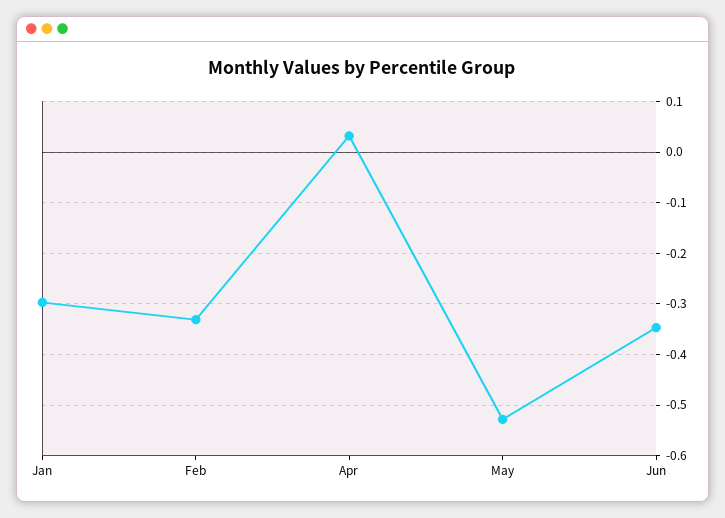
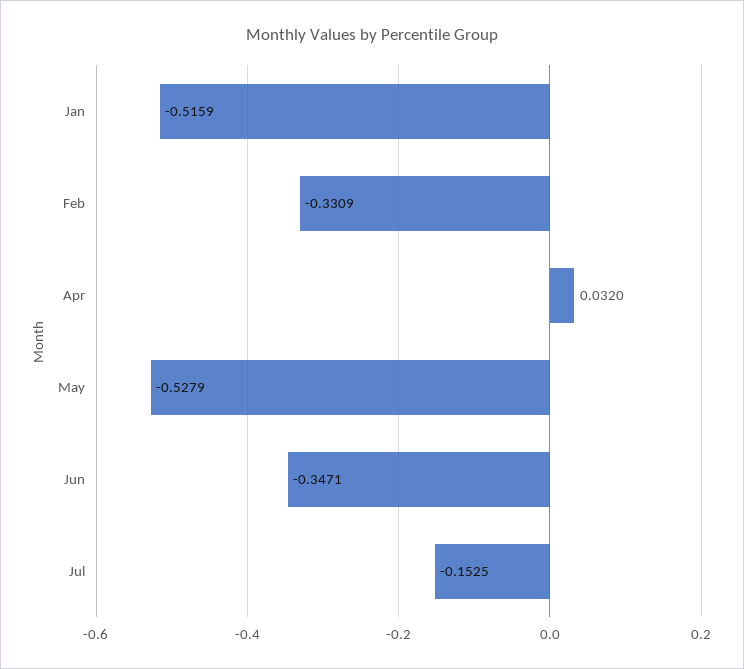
Jan: -0.3 -> -0.5159
Jul: none -> -0.1525

